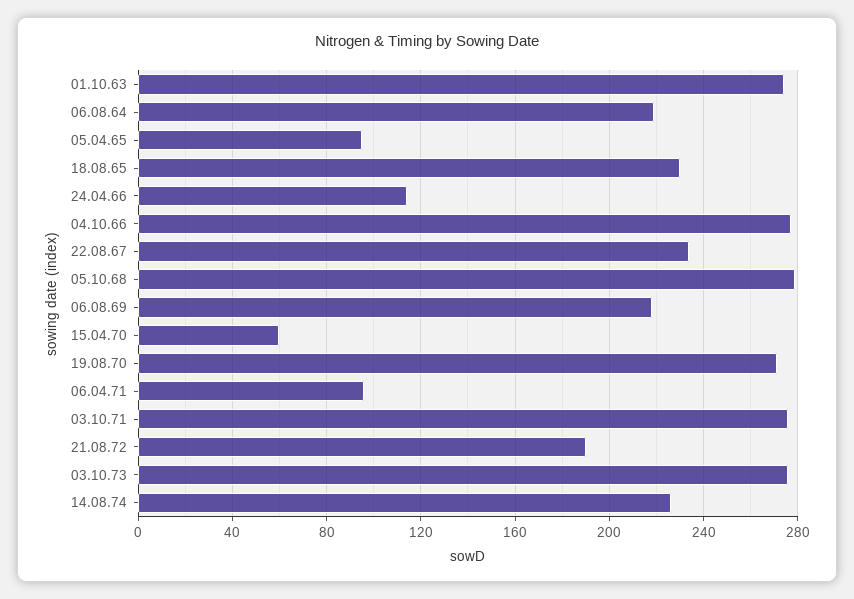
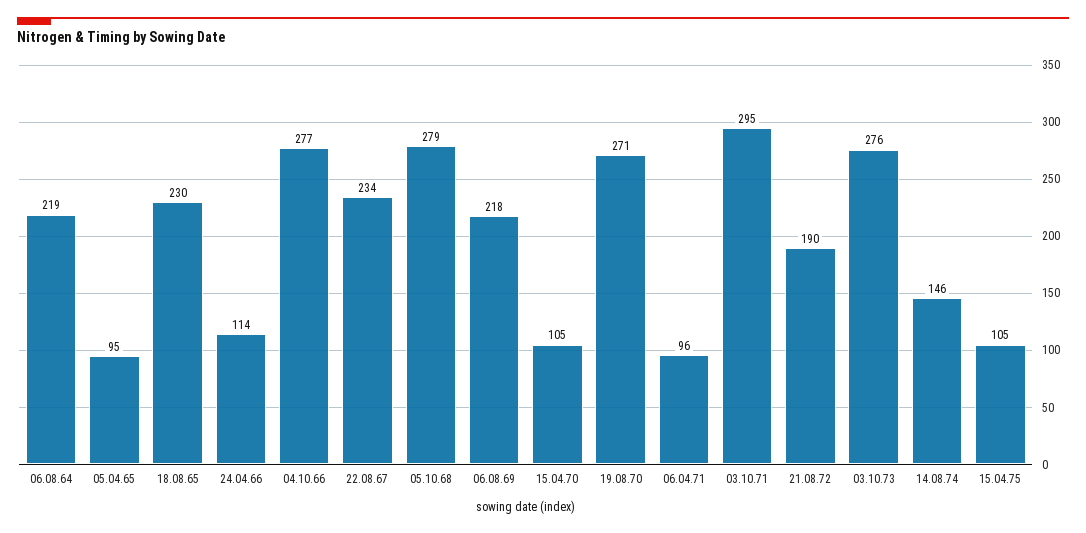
01.10.63: 275 -> none
15.04.70: 60 -> 105
03.10.71: 275 -> 295
14.08.74: 225 -> 146
15.04.75: none -> 105

